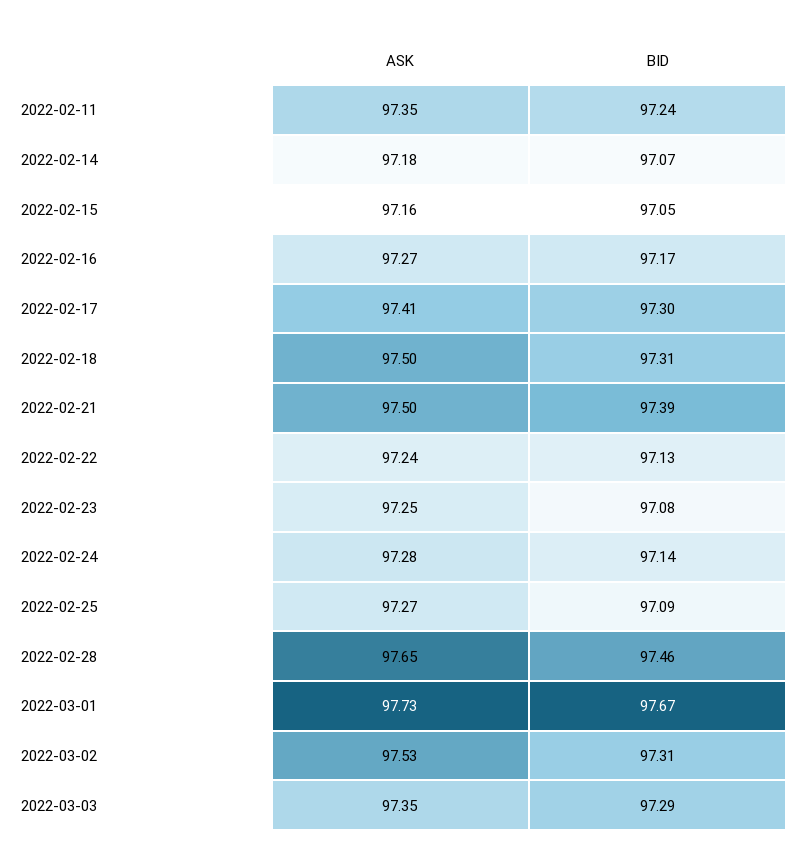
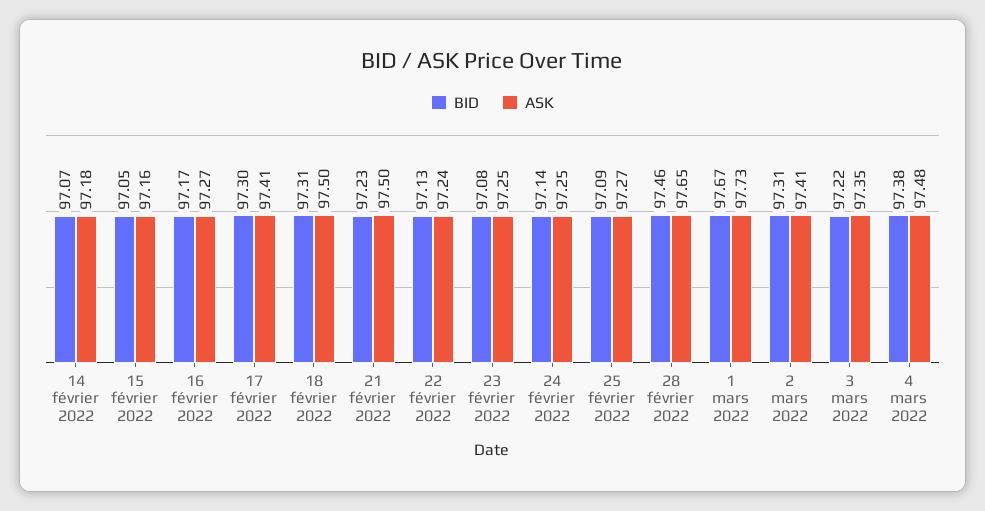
ASK, 2022-02-11: 97.35 -> none
BID, 2022-02-11: 97.24 -> none
BID, 2022-02-21: 97.39 -> 97.23
ASK, 2022-02-24: 97.28 -> 97.25
ASK, 2022-03-02: 97.53 -> 97.41
BID, 2022-03-03: 97.29 -> 97.22
BID, 4 mars 2022: none -> 97.38
ASK, 4 mars 2022: none -> 97.48

